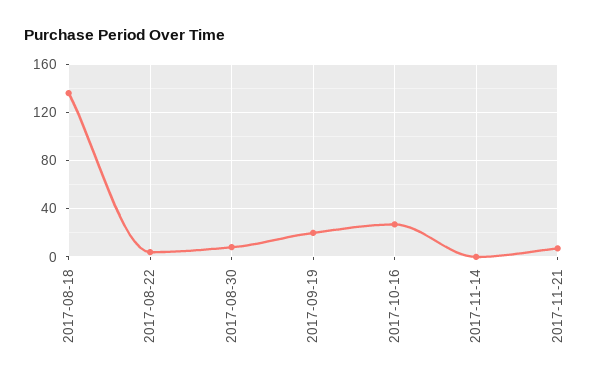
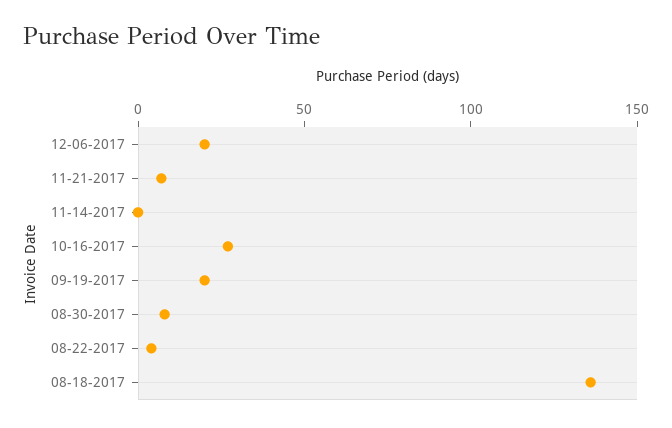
12-06-2017: none -> 20

